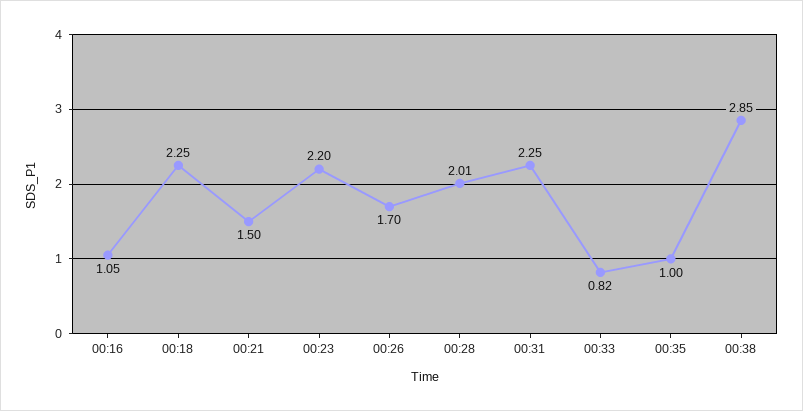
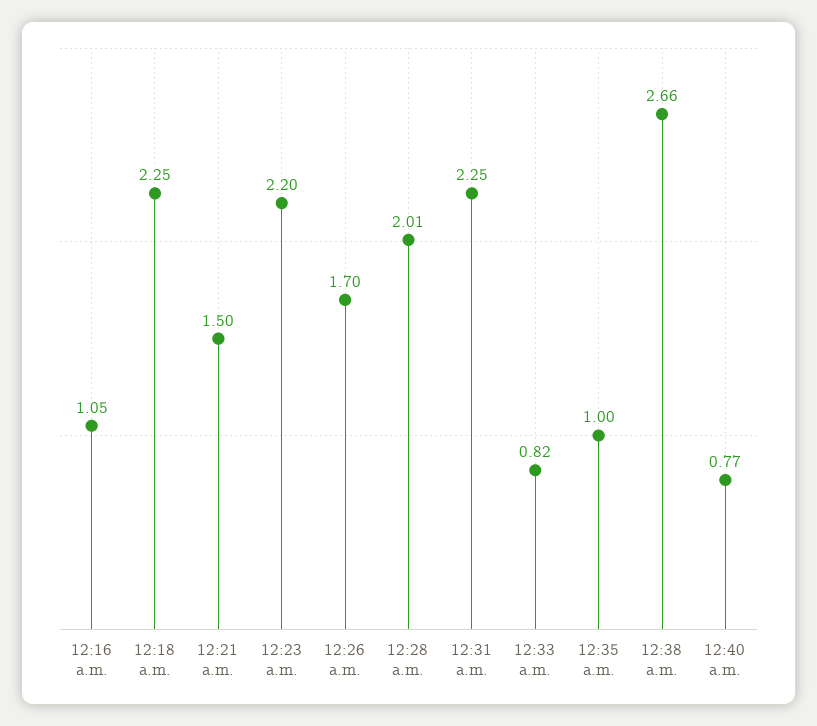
00:38: 2.85 -> 2.66
12:40 a.m.: none -> 0.77

